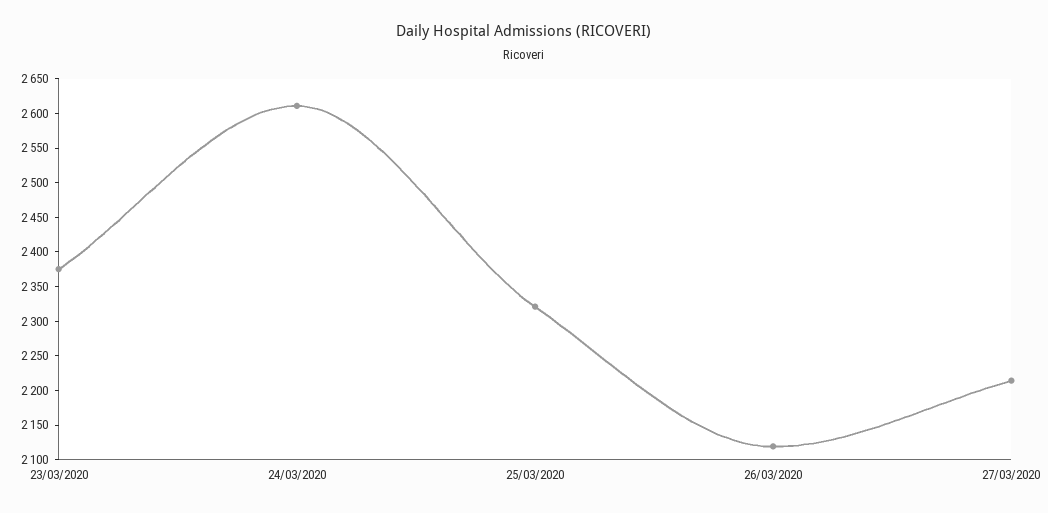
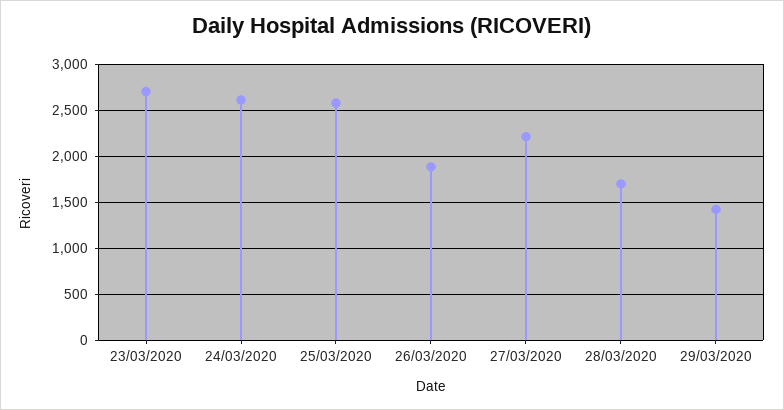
23/03/2020: 2375 -> 2700
25/03/2020: 2325 -> 2600
26/03/2020: 2125 -> 1900
28/03/2020: none -> 1700
29/03/2020: none -> 1400

